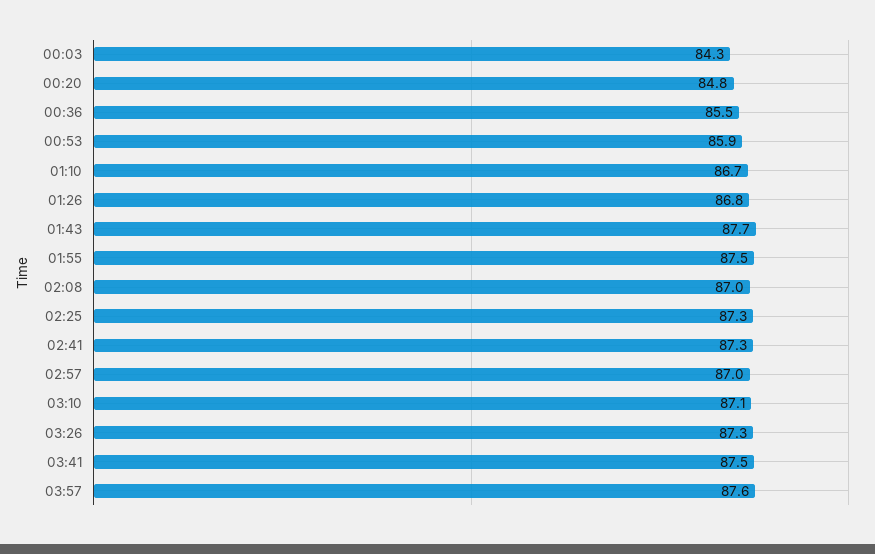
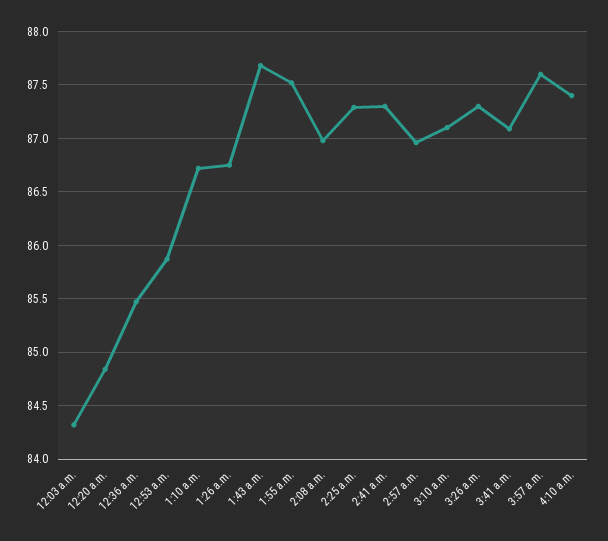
03:41: 87.5 -> 87.1
4:10 a.m.: none -> 87.4

